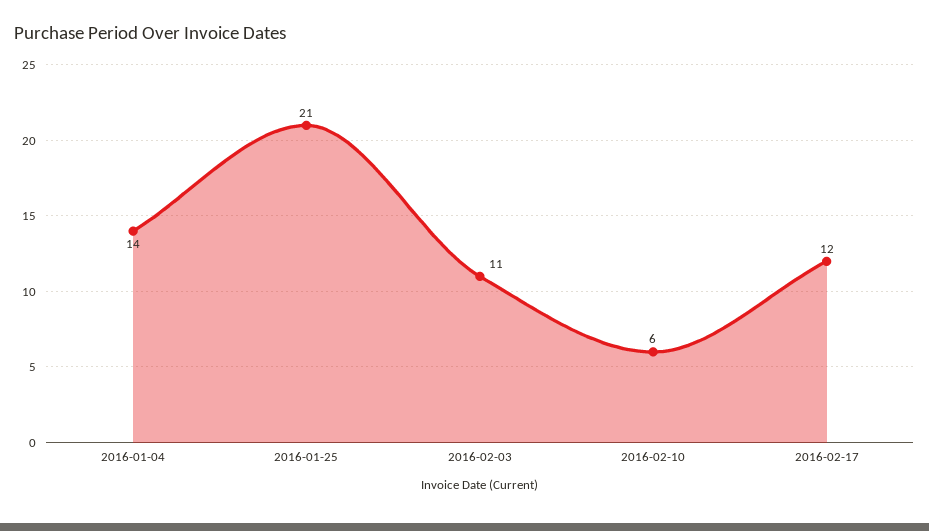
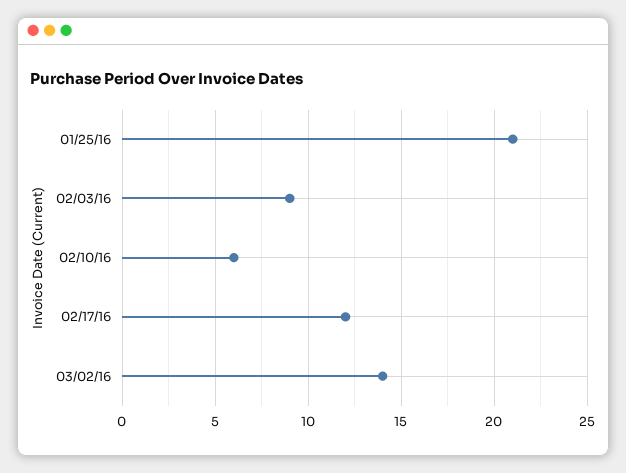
2016-01-04: 14 -> none
2016-02-03: 11 -> 9
03/02/16: none -> 14

